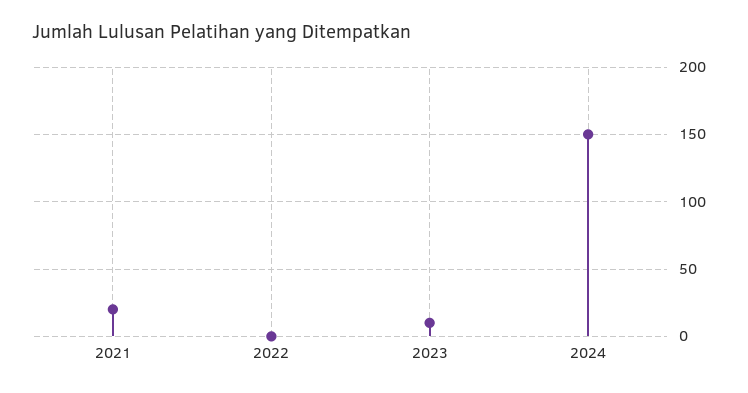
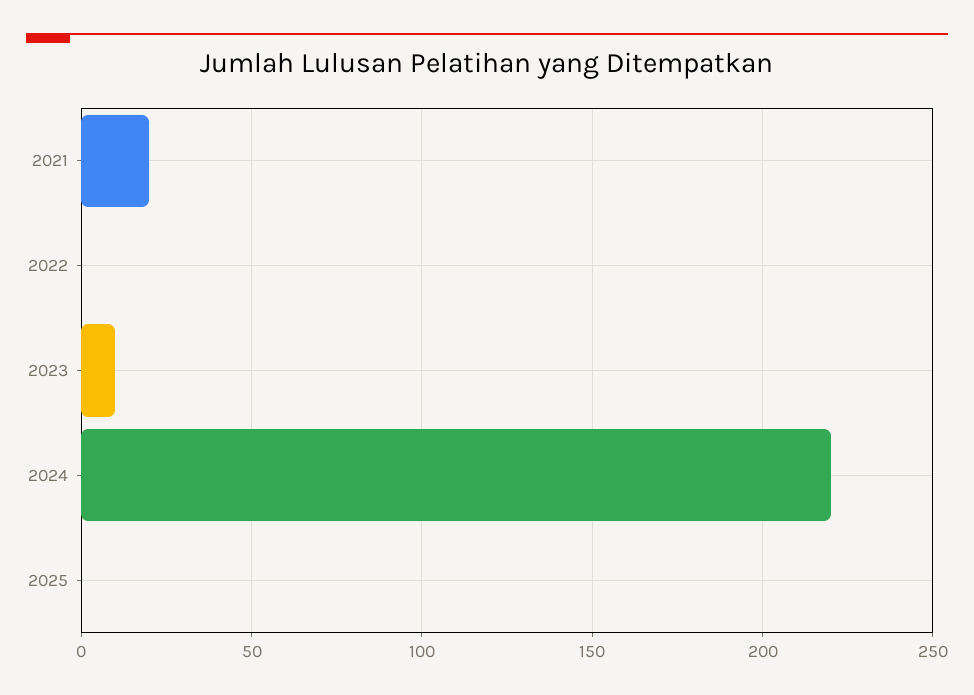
2024: 150 -> 220
2025: none -> 0

